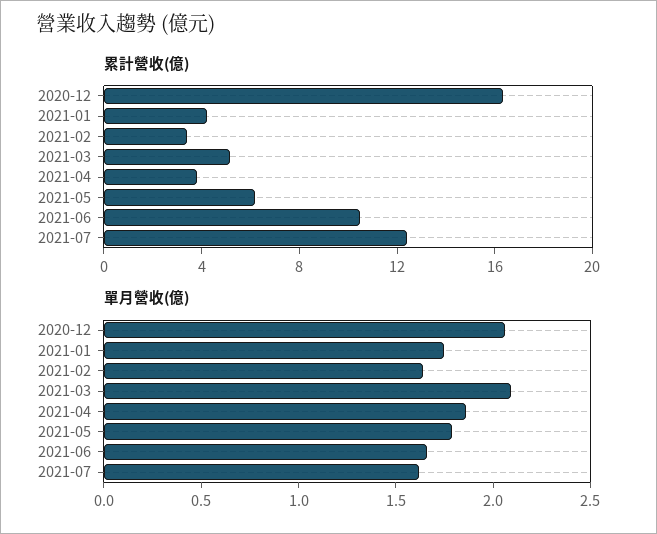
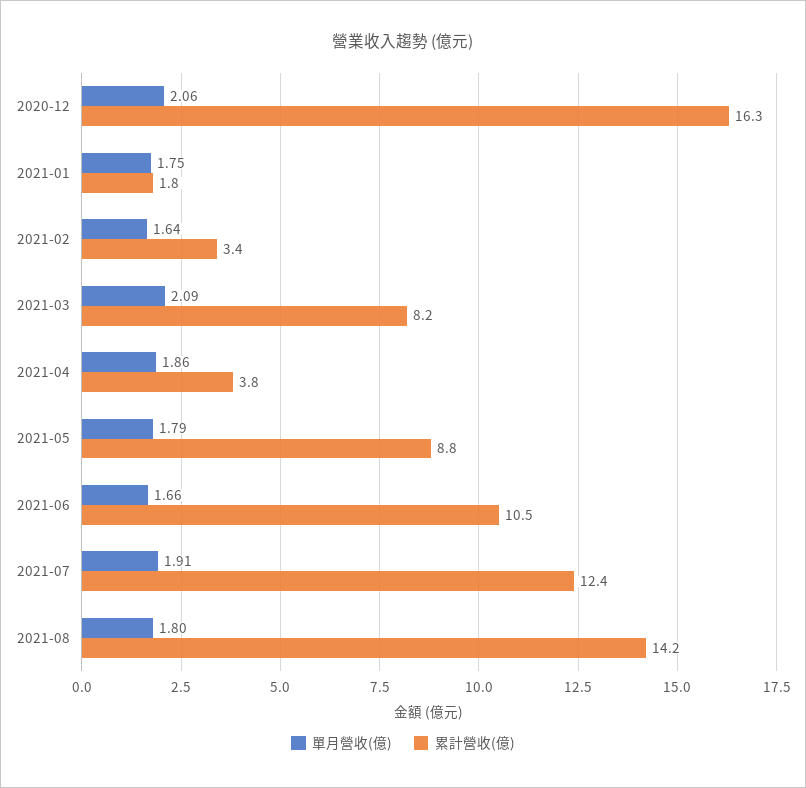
累計營收(億), 2021-01: 4 -> 1.8
累計營收(億), 2021-03: 5 -> 8.2
累計營收(億), 2021-05: 6 -> 8.8
單月營收(億), 2021-07: 1.6 -> 1.91
單月營收(億), 2021-08: none -> 1.8
累計營收(億), 2021-08: none -> 14.2

